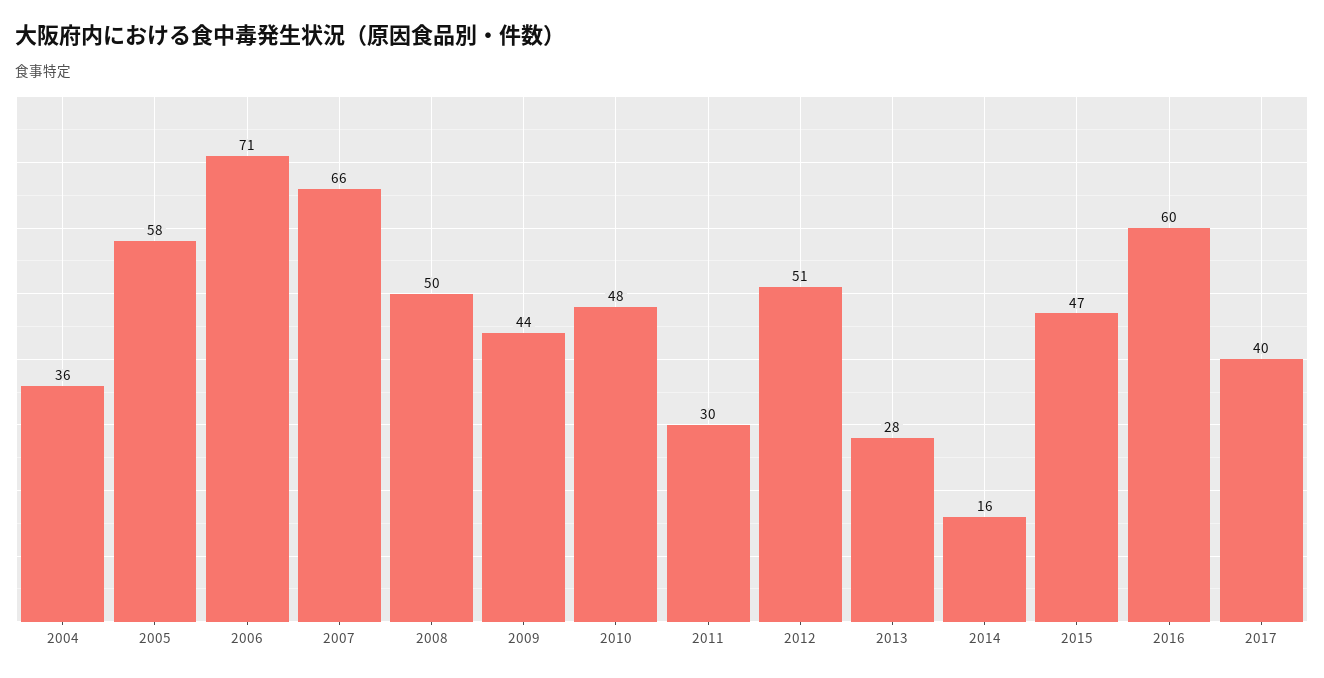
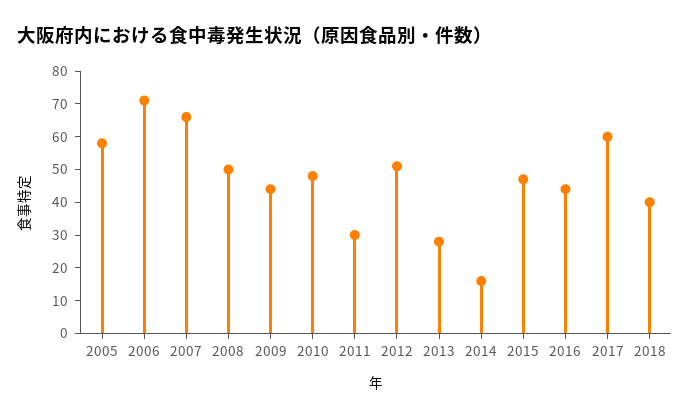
2004: 36 -> none
2016: 60 -> 45
2017: 40 -> 60
2018: none -> 40

